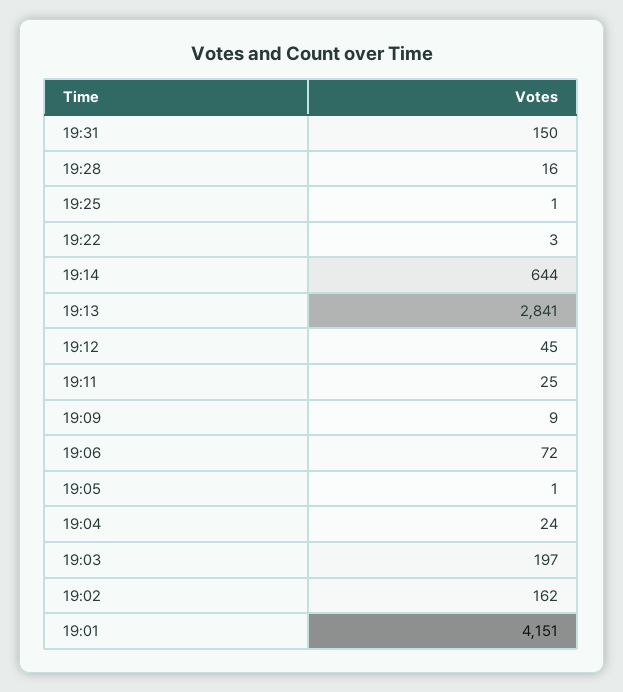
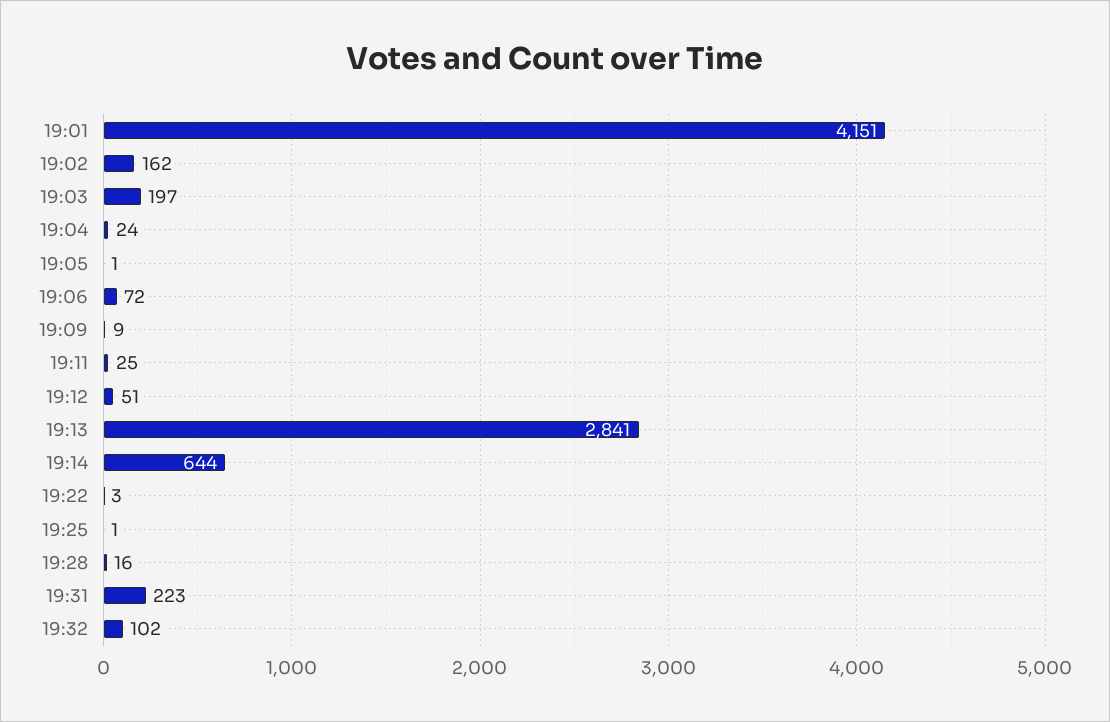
19:31: 150 -> 223
19:12: 45 -> 51
19:32: none -> 102

